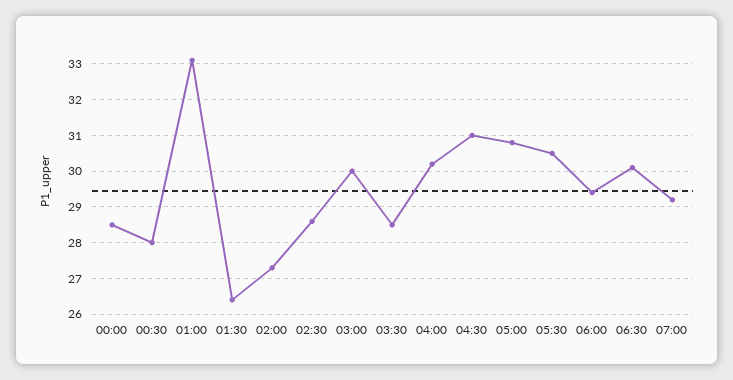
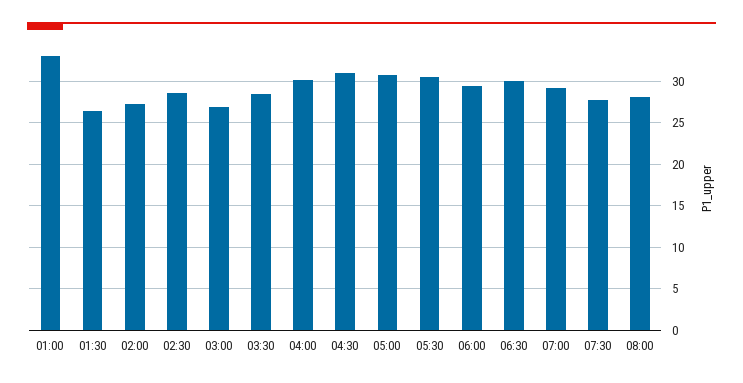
00:00: 28.5 -> none
00:30: 28 -> none
03:00: 30 -> 27
07:30: none -> 28
08:00: none -> 28

